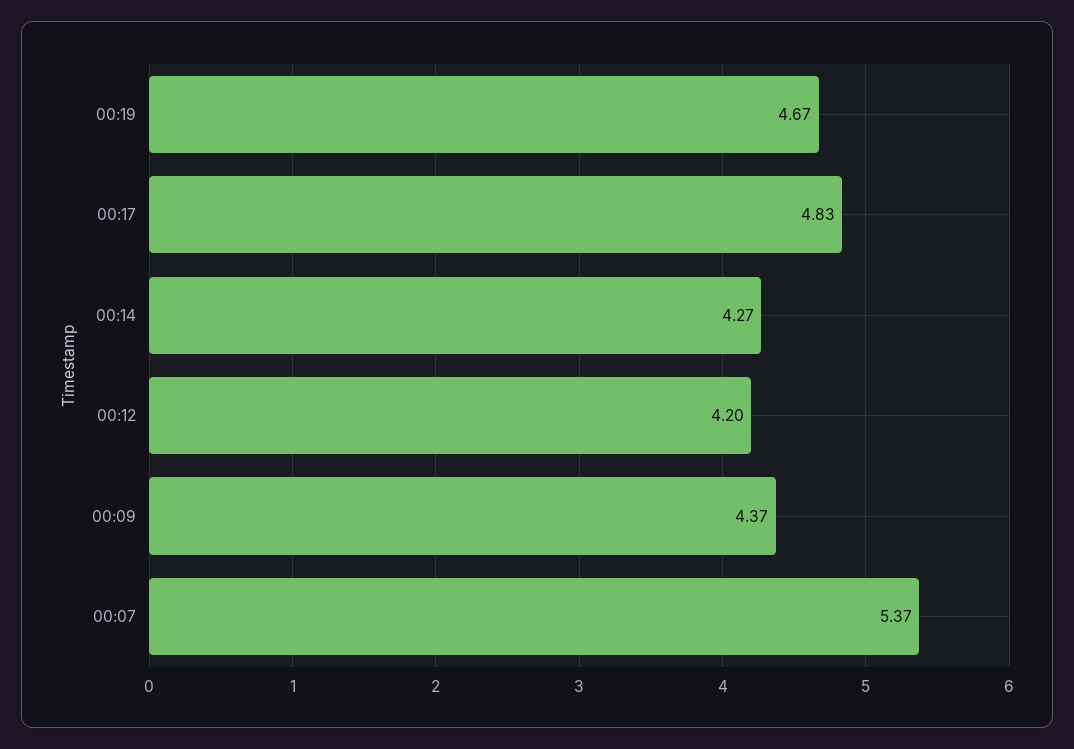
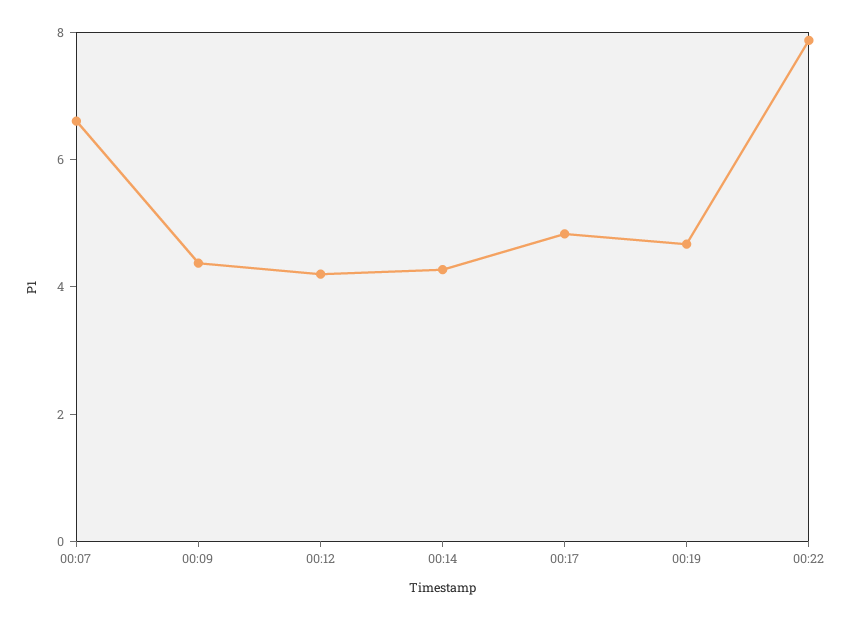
00:07: 5.37 -> 6.5
00:22: none -> 8

